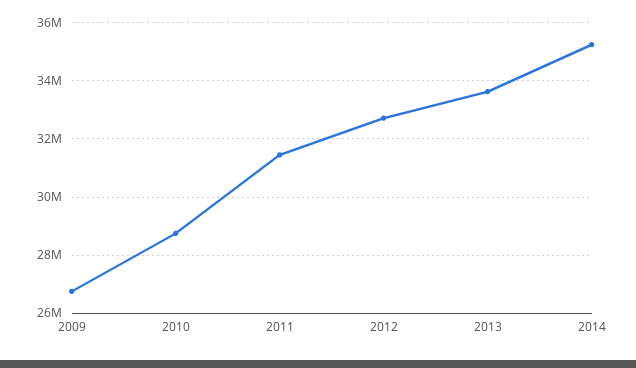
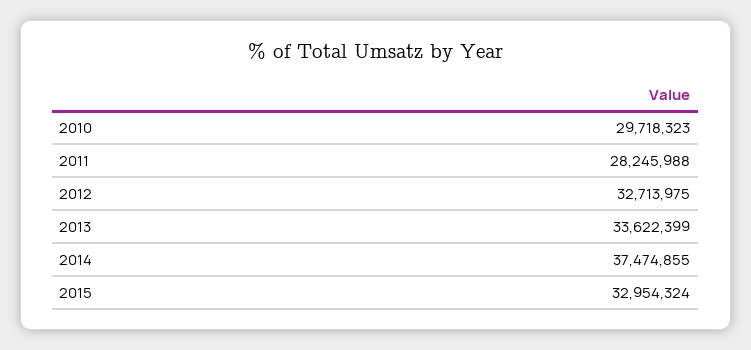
2009: 26750000 -> none
2010: 28750000 -> 29718323
2011: 31500000 -> 28245988
2014: 35250000 -> 37474855
2015: none -> 32954324

